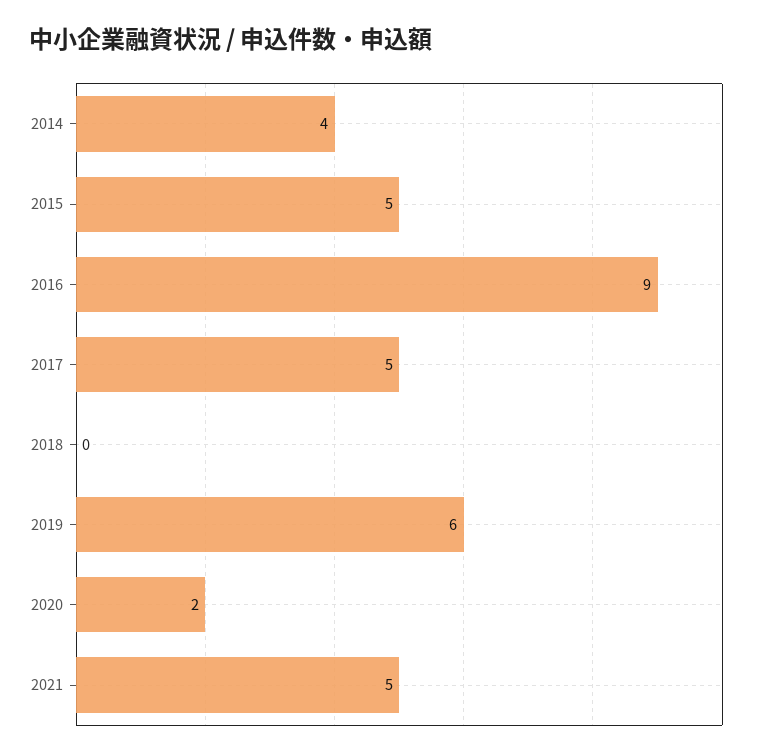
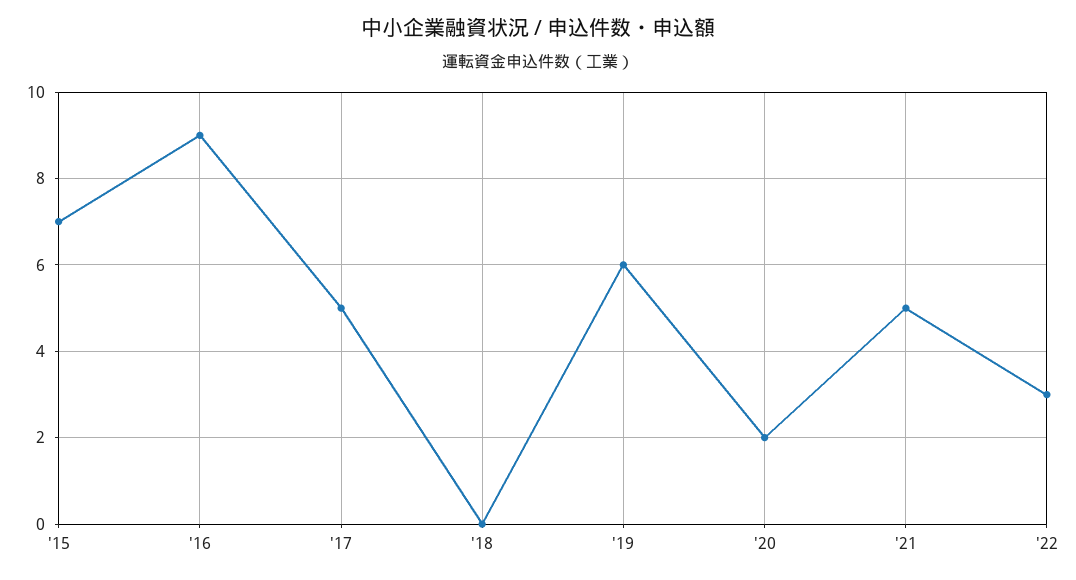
2014: 4 -> none
2015: 5 -> 7
'22: none -> 3

